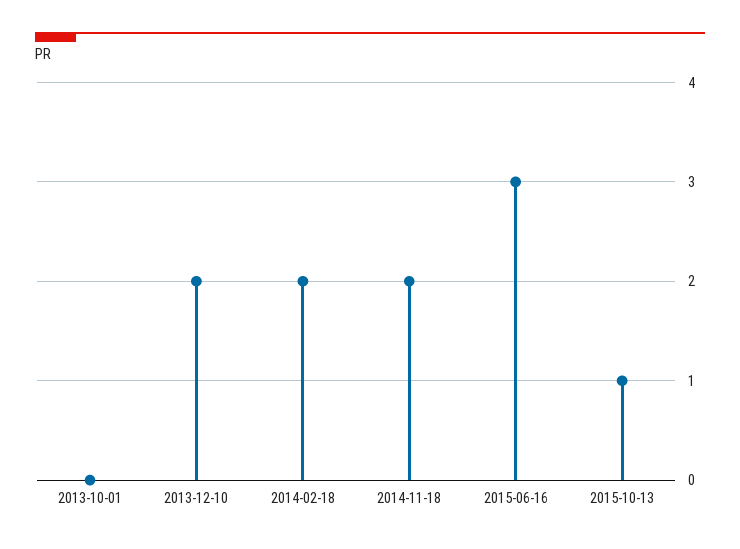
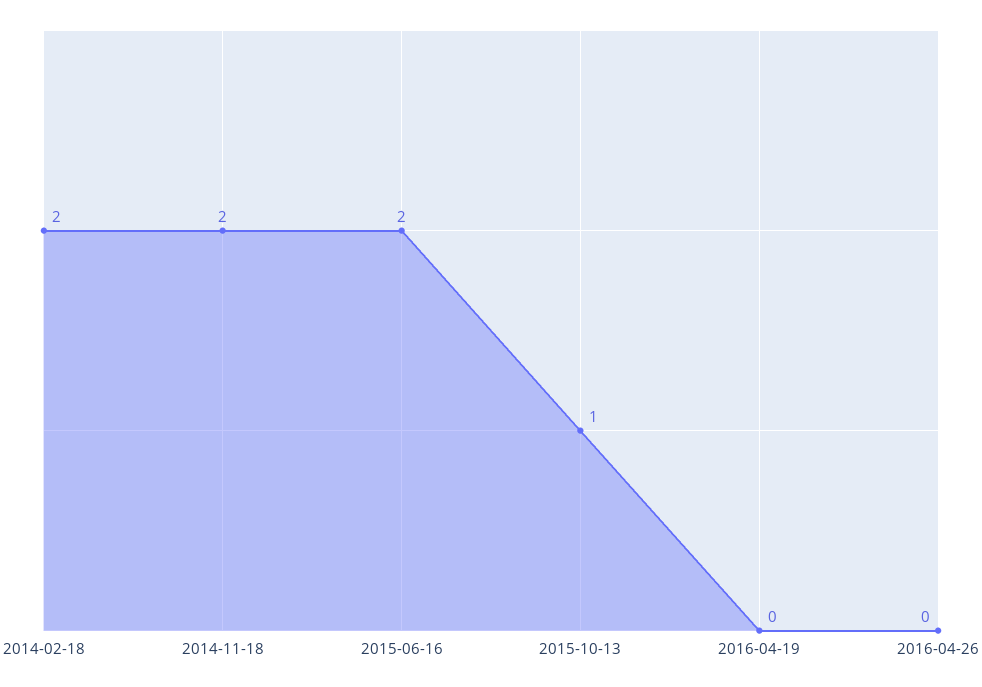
2013-10-01: 0 -> none
2013-12-10: 2 -> none
2015-06-16: 3 -> 2
2016-04-19: none -> 0
2016-04-26: none -> 0

